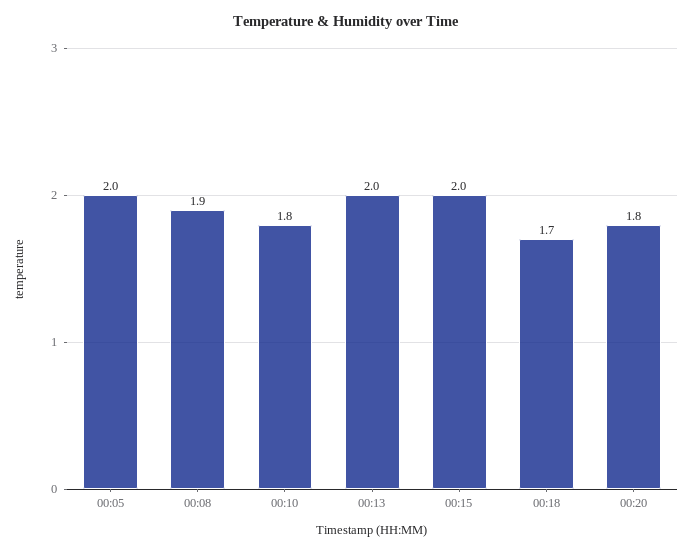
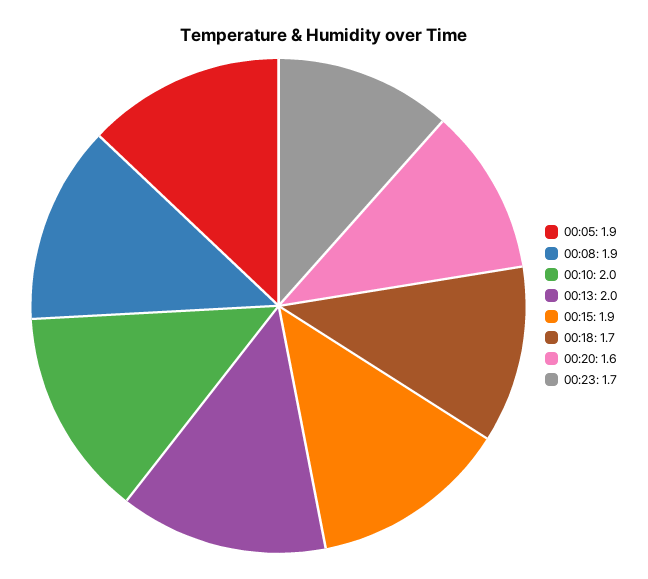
00:05: 2 -> 1.9
00:10: 1.8 -> 2
00:15: 2 -> 1.9
00:20: 1.8 -> 1.6
00:23: none -> 1.7

